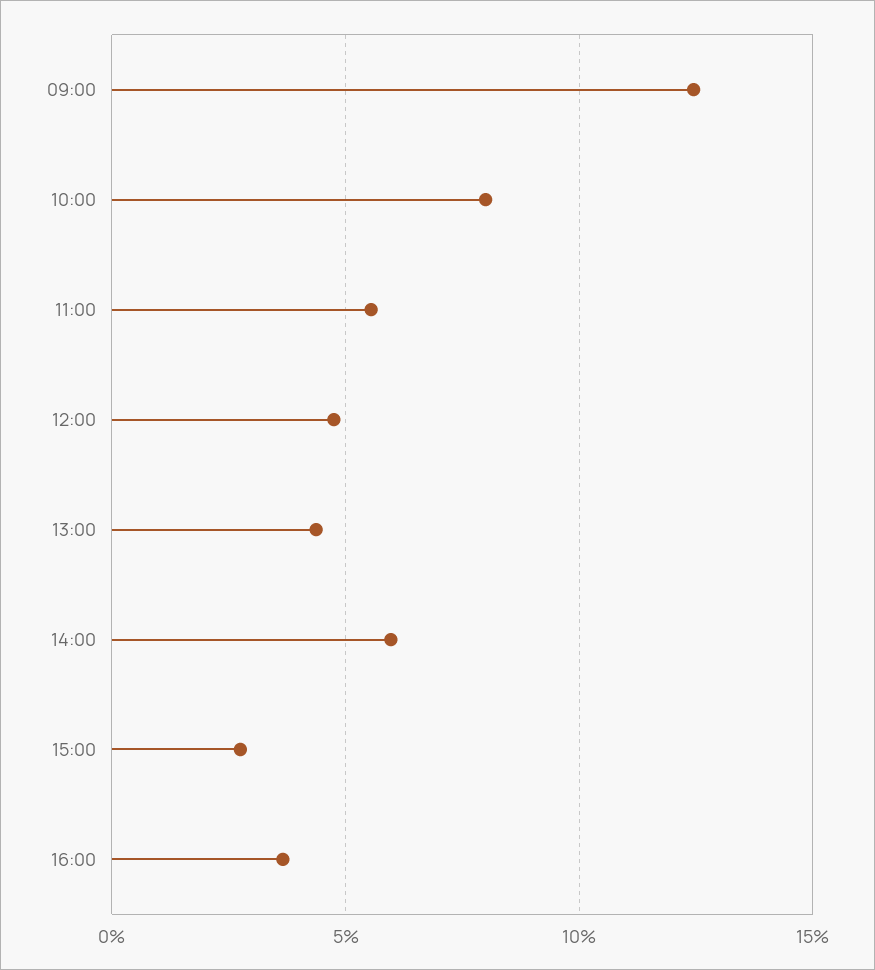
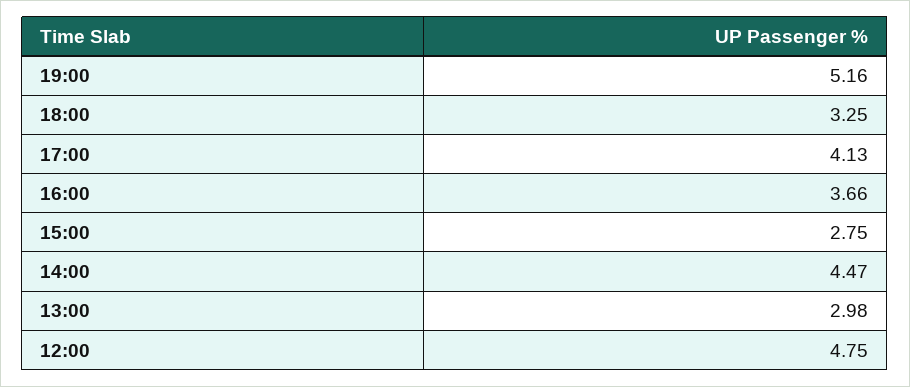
09:00: 12.5 -> none
10:00: 8 -> none
11:00: 5.5 -> none
13:00: 4.5 -> 2.98
14:00: 6 -> 4.47
19:00: none -> 5.16
18:00: none -> 3.25
17:00: none -> 4.13

